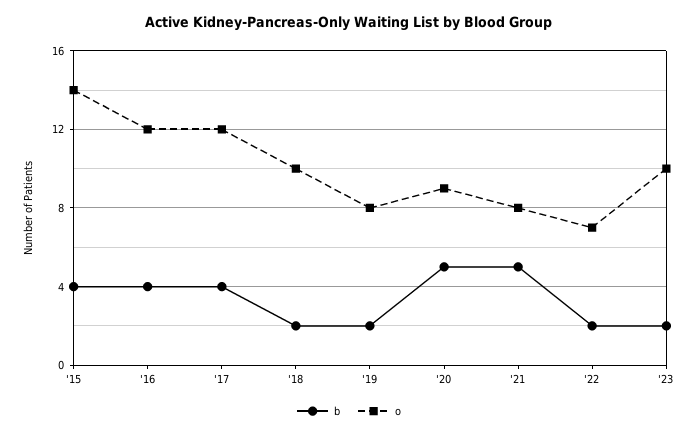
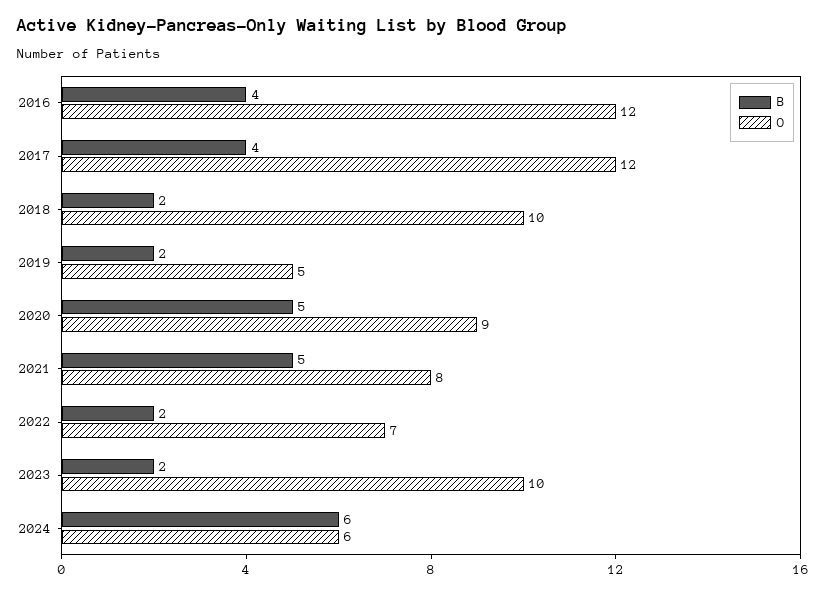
b, '15: 4 -> none
o, '15: 14 -> none
o, '19: 8 -> 5
b, 2024: none -> 6
o, 2024: none -> 6

